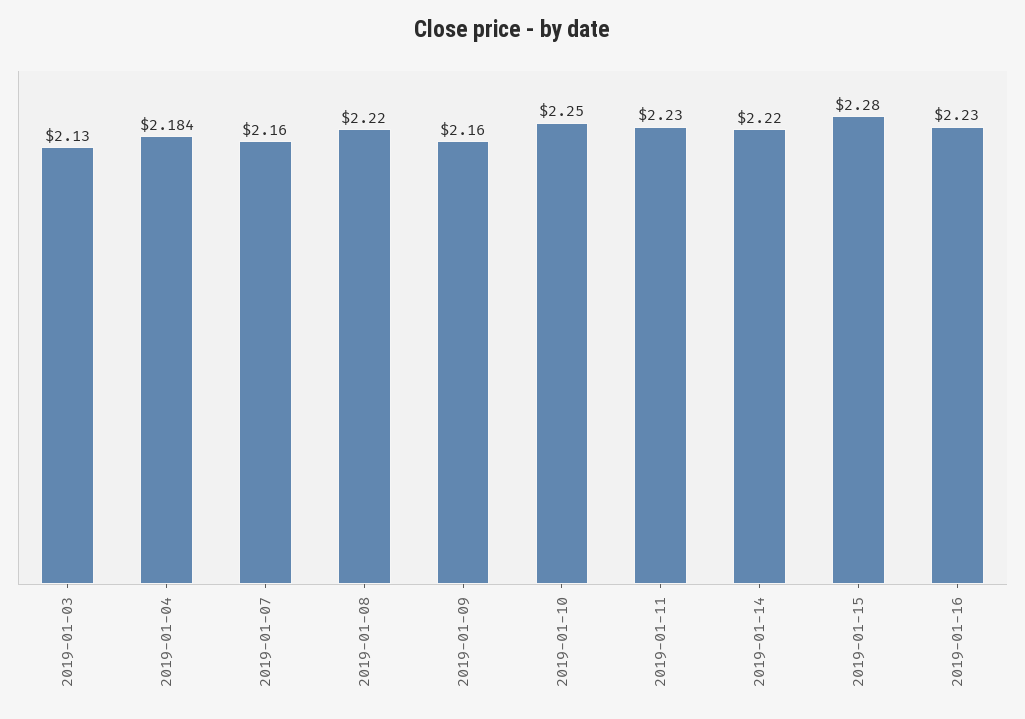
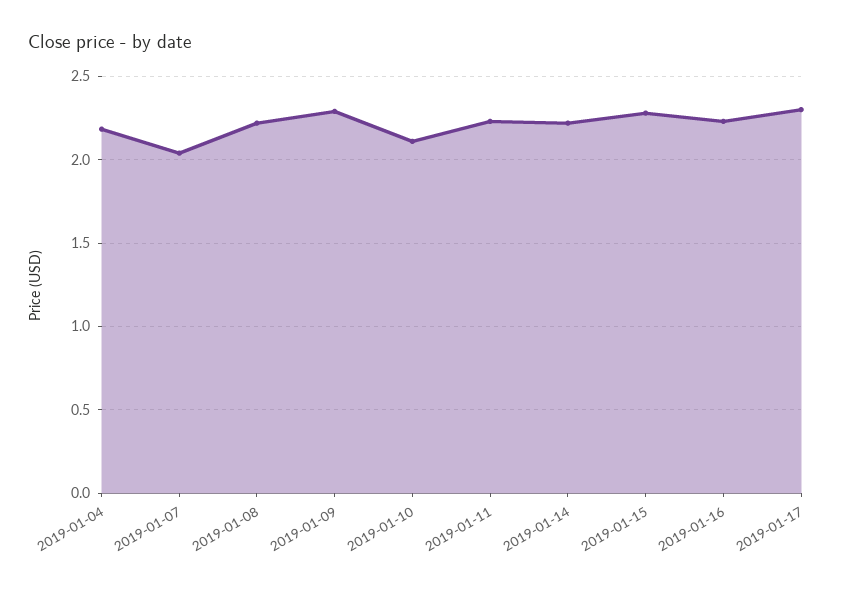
2019-01-03: 2.13 -> none
2019-01-07: 2.16 -> 2.05
2019-01-09: 2.16 -> 2.3
2019-01-10: 2.25 -> 2.1
2019-01-17: none -> 2.3

